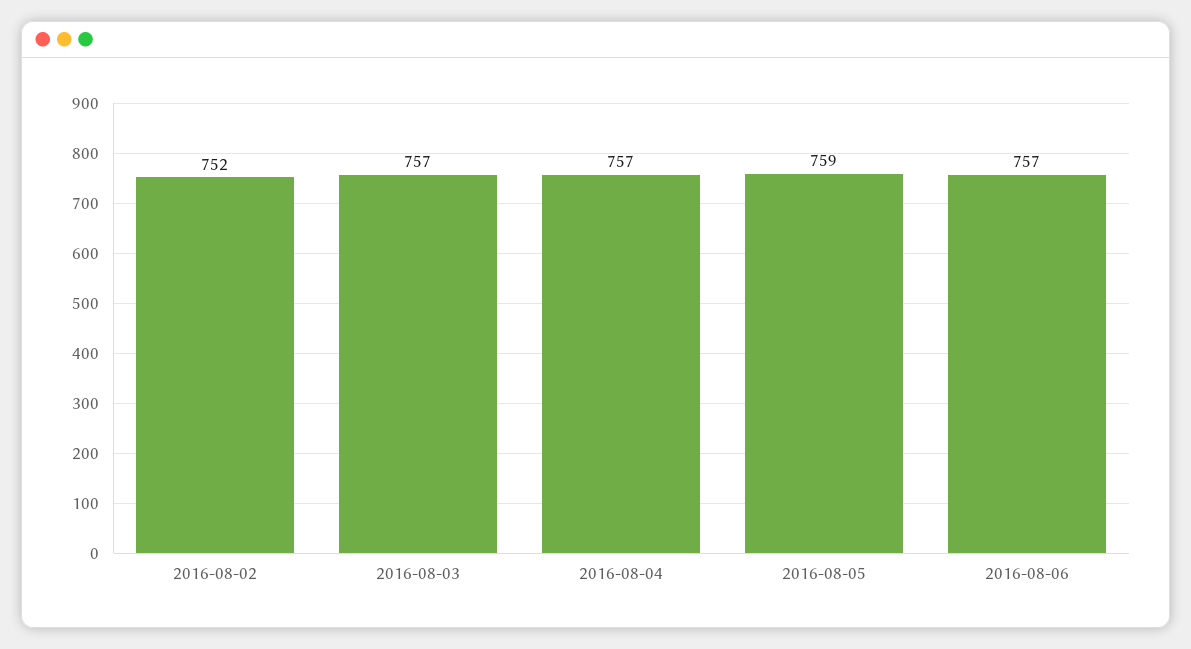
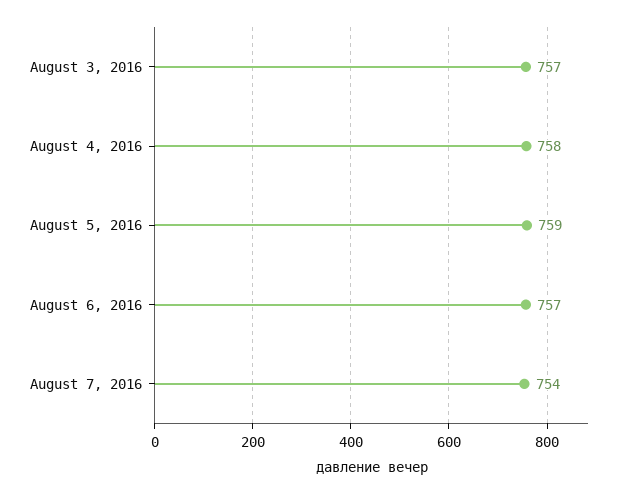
2016-08-02: 752 -> none
2016-08-04: 757 -> 758
August 7, 2016: none -> 754

